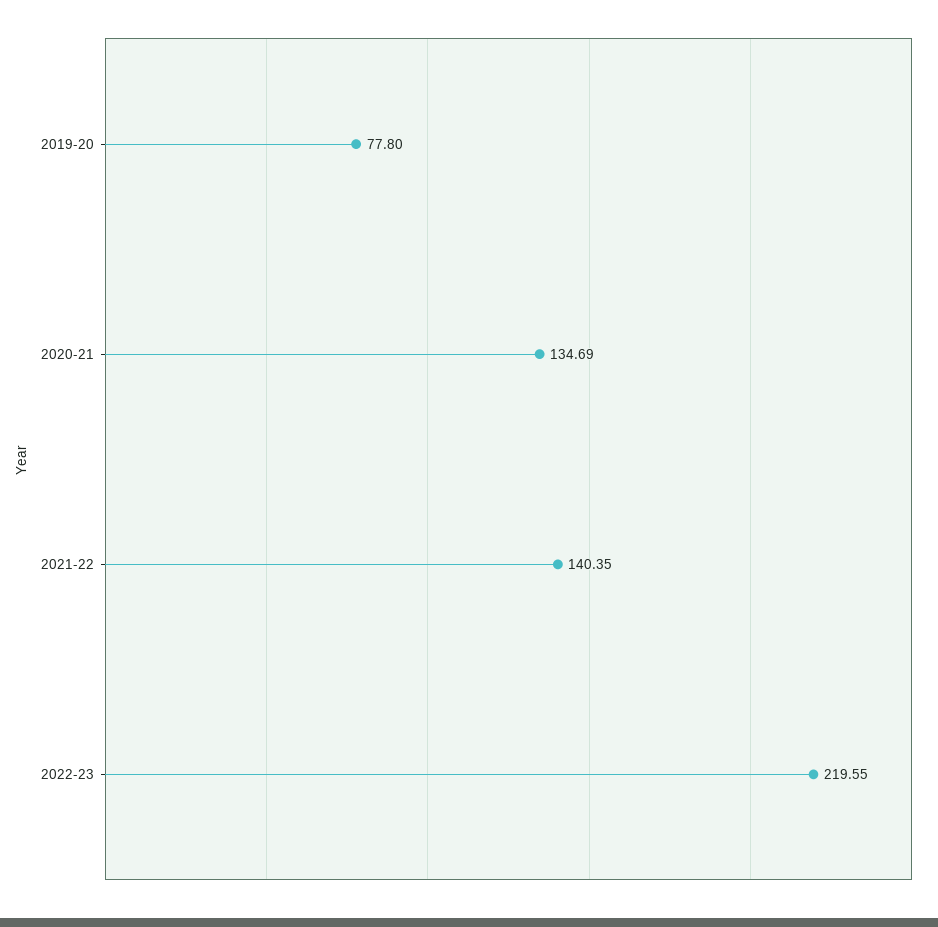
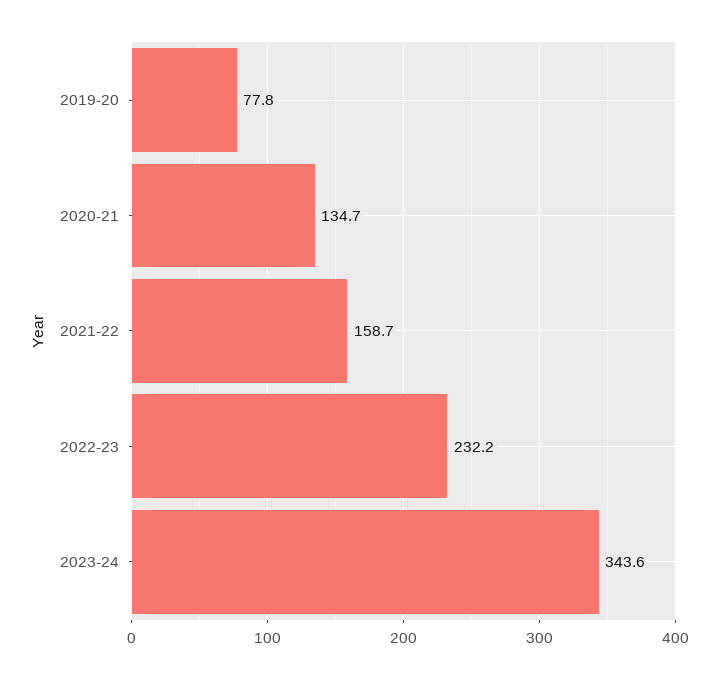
2021-22: 140.35 -> 158.7
2022-23: 219.55 -> 232.2
2023-24: none -> 343.6

